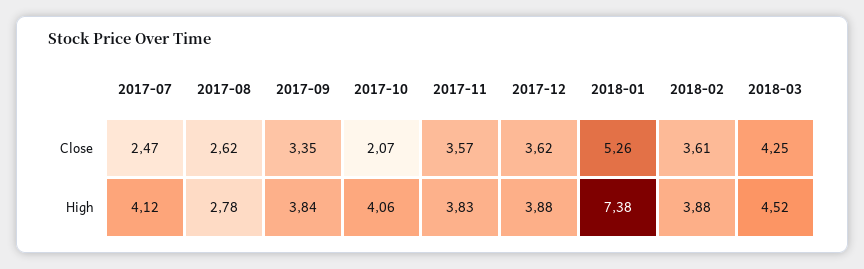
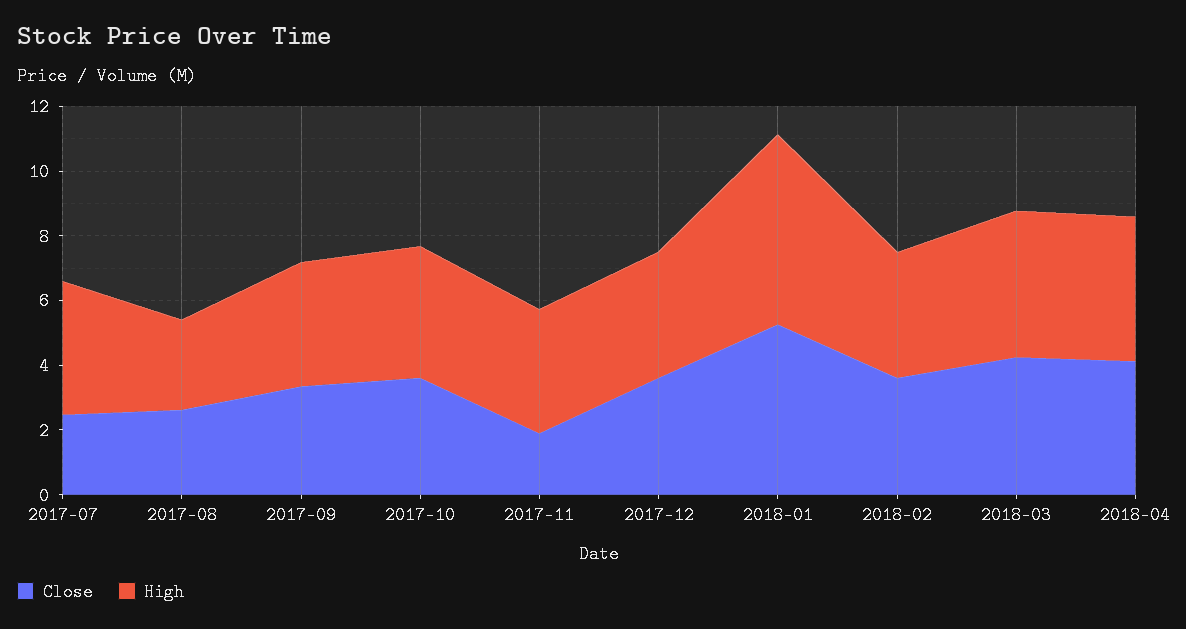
Close, 2017-10: 2.07 -> 3.5
Close, 2017-11: 3.57 -> 2
High, 2018-01: 7.38 -> 6
Close, 2018-04: none -> 4
High, 2018-04: none -> 4.5

